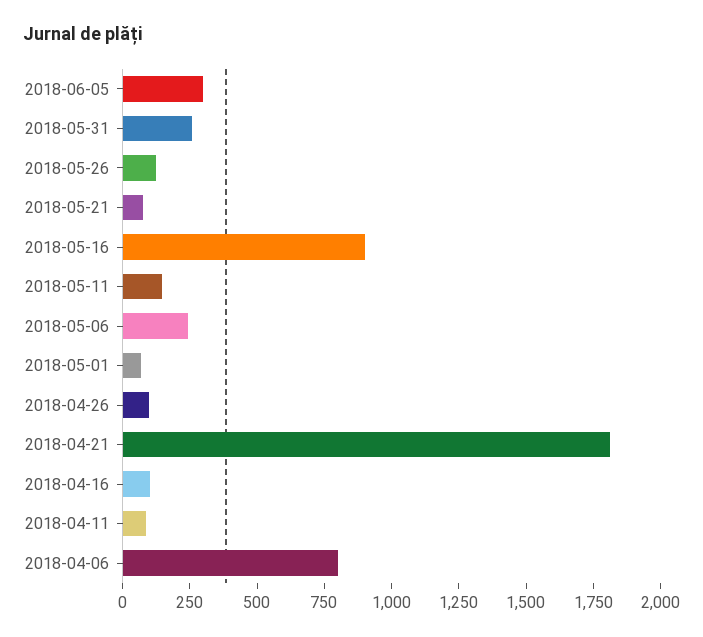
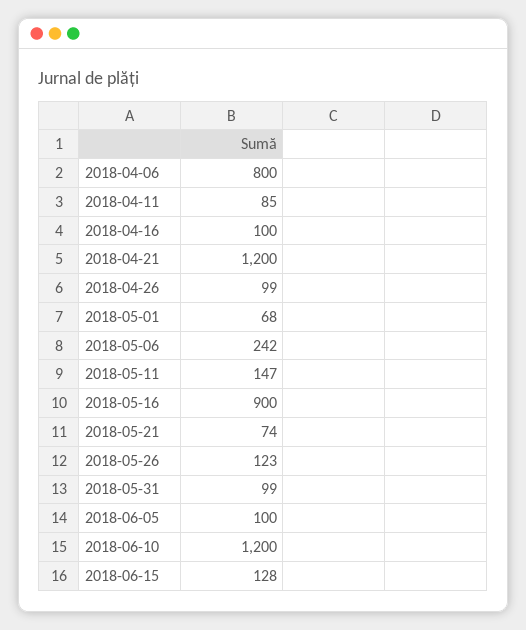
2018-06-05: 300 -> 100
2018-05-31: 250 -> 99
2018-04-21: 1800 -> 1200
2018-06-10: none -> 1200
2018-06-15: none -> 128

